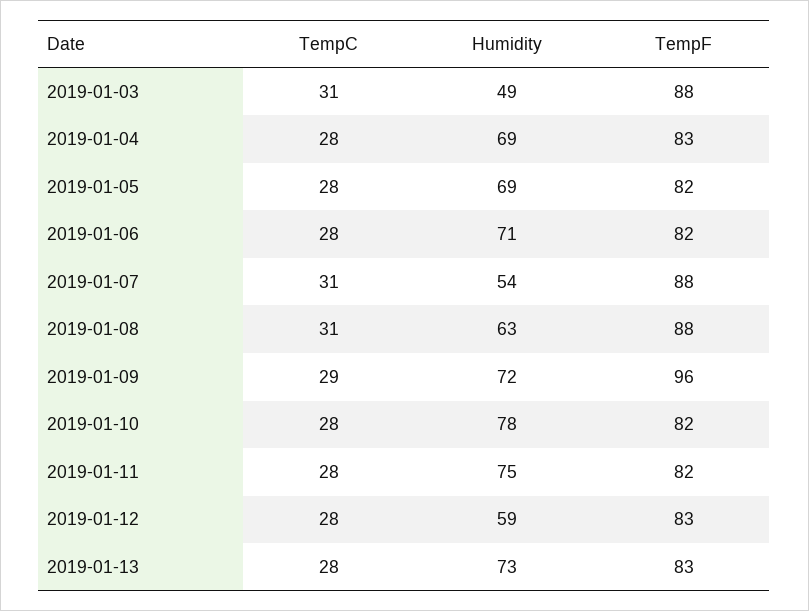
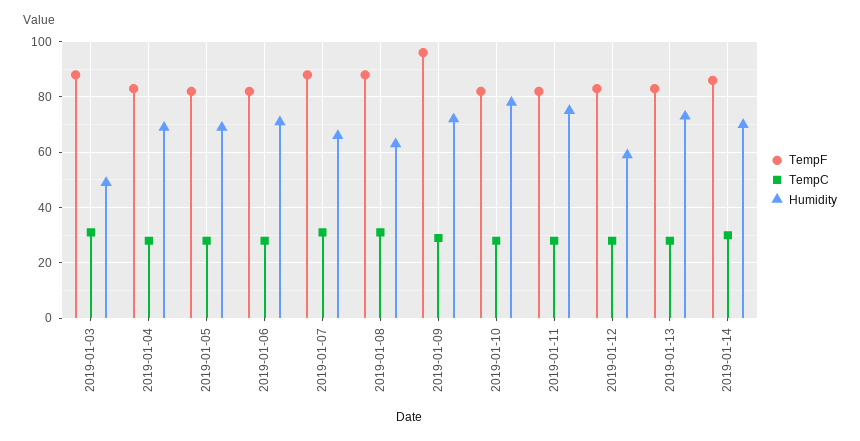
Humidity, 2019-01-07: 54 -> 65
TempF, 2019-01-14: none -> 85
TempC, 2019-01-14: none -> 30
Humidity, 2019-01-14: none -> 70

